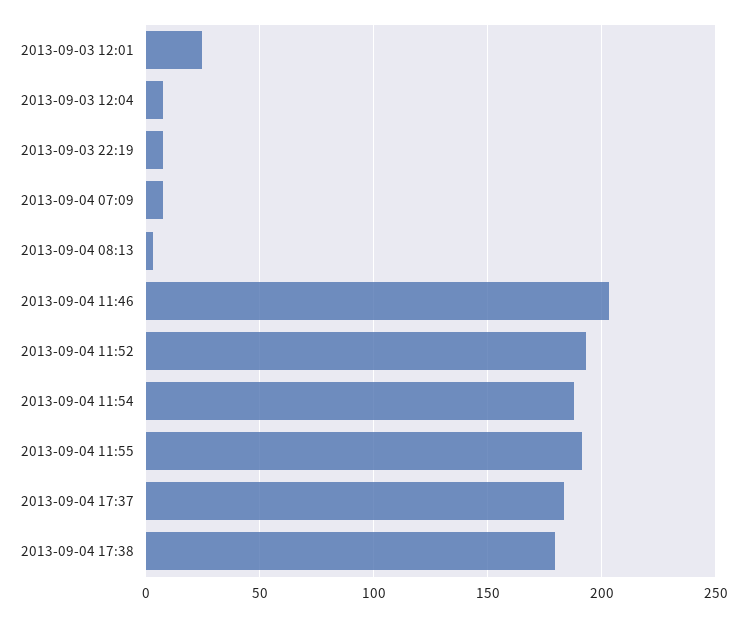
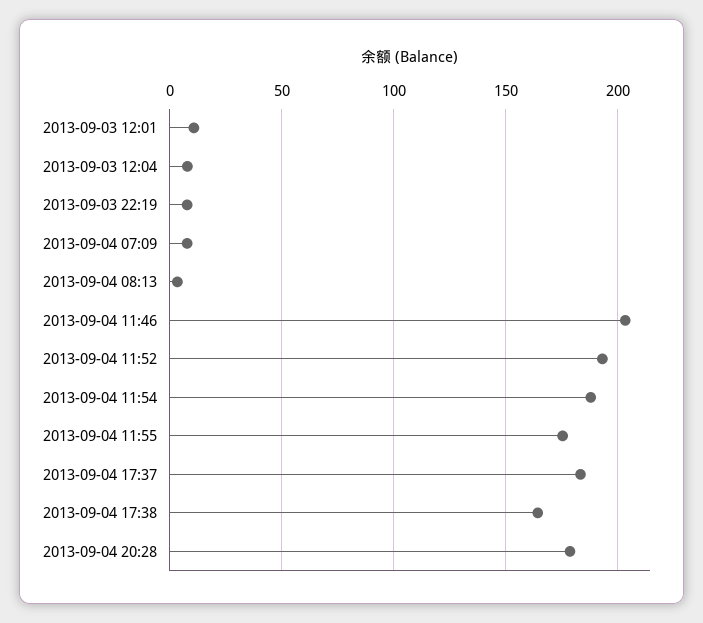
2013-09-03 12:01: 25 -> 10
2013-09-04 11:55: 190 -> 175
2013-09-04 17:38: 180 -> 165
2013-09-04 20:28: none -> 180

